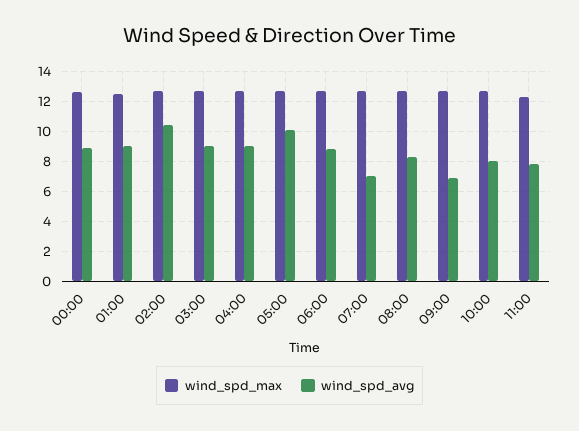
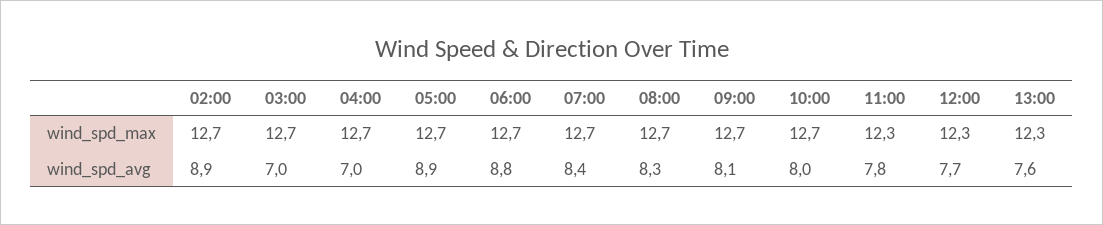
wind_spd_max, 00:00: 12.5 -> none
wind_spd_avg, 00:00: 9 -> none
wind_spd_max, 01:00: 12.5 -> none
wind_spd_avg, 01:00: 9 -> none
wind_spd_avg, 02:00: 10.5 -> 8.9
wind_spd_avg, 03:00: 9 -> 7
wind_spd_avg, 04:00: 9 -> 7
wind_spd_avg, 05:00: 10 -> 8.9
wind_spd_avg, 07:00: 7 -> 8.4
wind_spd_avg, 09:00: 7 -> 8.1
wind_spd_max, 12:00: none -> 12.3
wind_spd_max, 13:00: none -> 12.3
wind_spd_avg, 12:00: none -> 7.7
wind_spd_avg, 13:00: none -> 7.6

